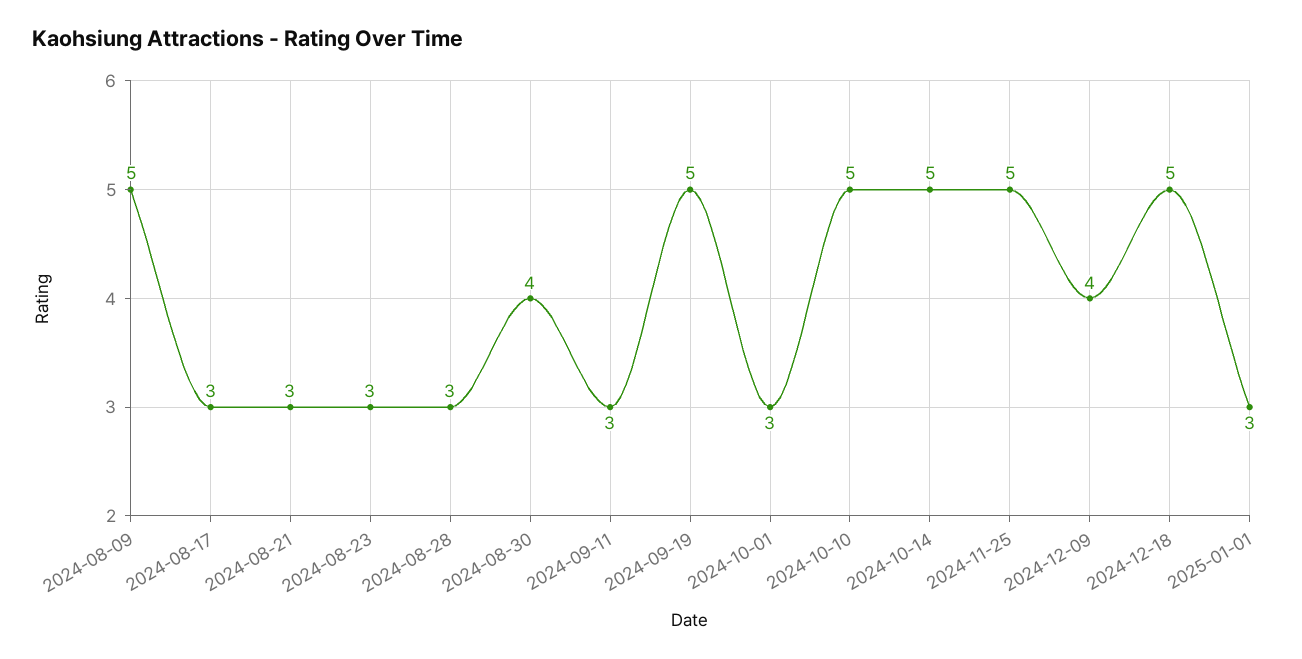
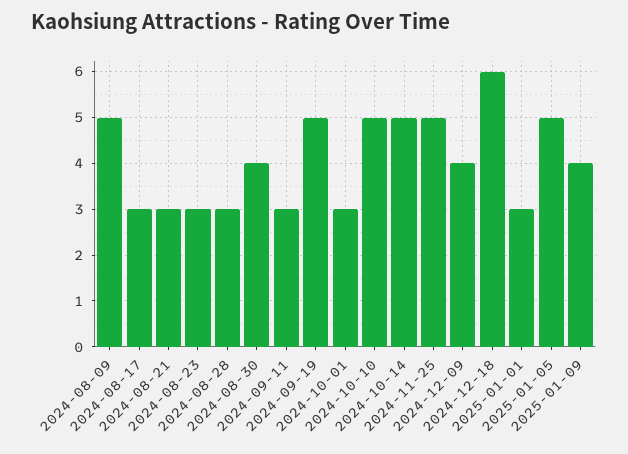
2024-12-18: 5 -> 6
2025-01-05: none -> 5
2025-01-09: none -> 4

